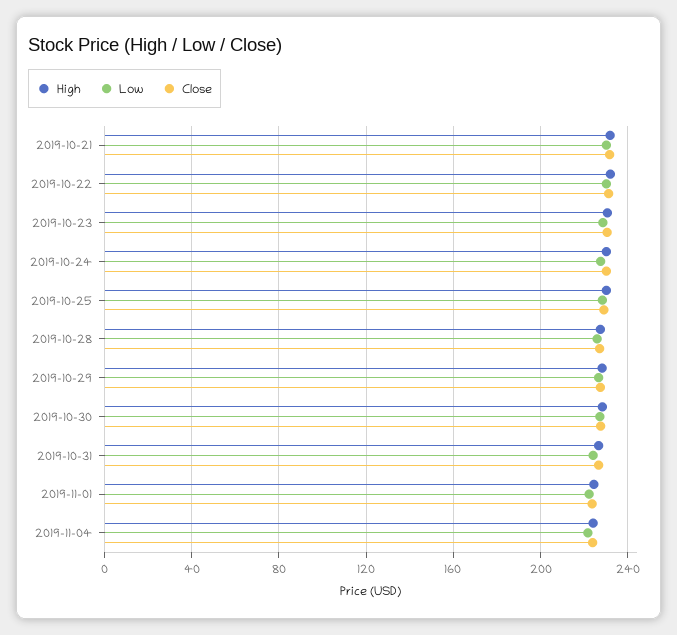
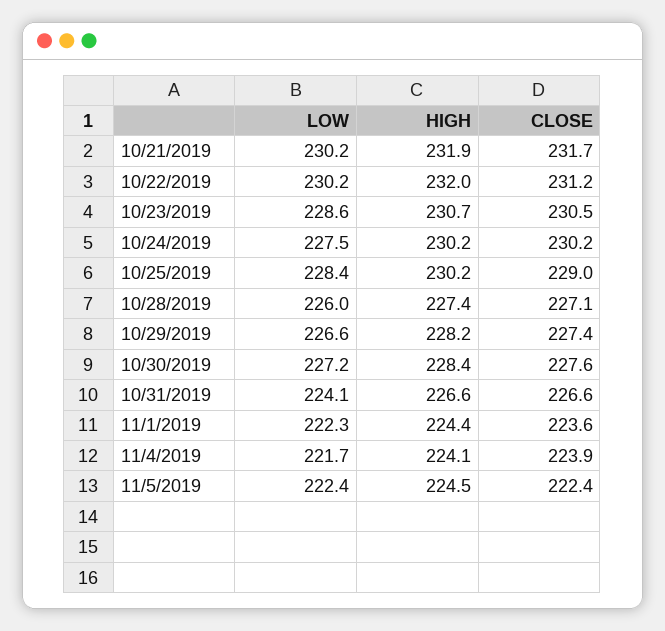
Low, 11/5/2019: none -> 222.4
High, 11/5/2019: none -> 224.5
Close, 11/5/2019: none -> 222.4

